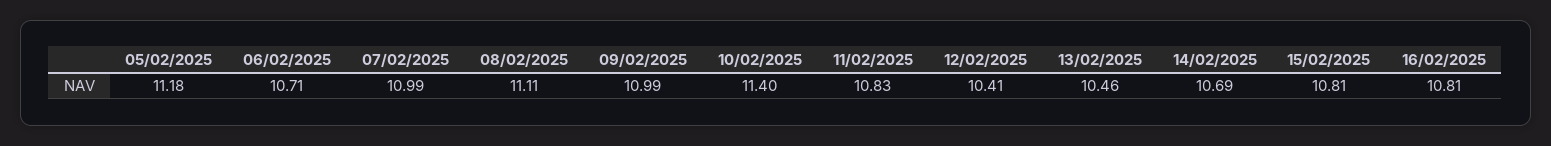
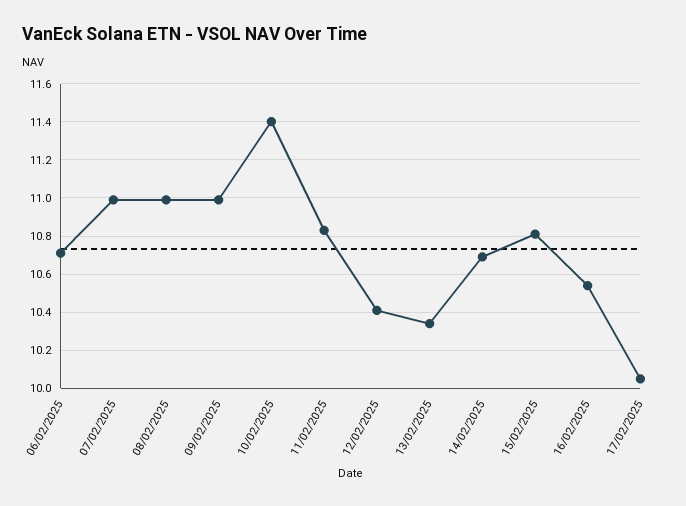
05/02/2025: 11.18 -> none
08/02/2025: 11.11 -> 11
13/02/2025: 10.46 -> 10.35
16/02/2025: 10.81 -> 10.55
17/02/2025: none -> 10.05

